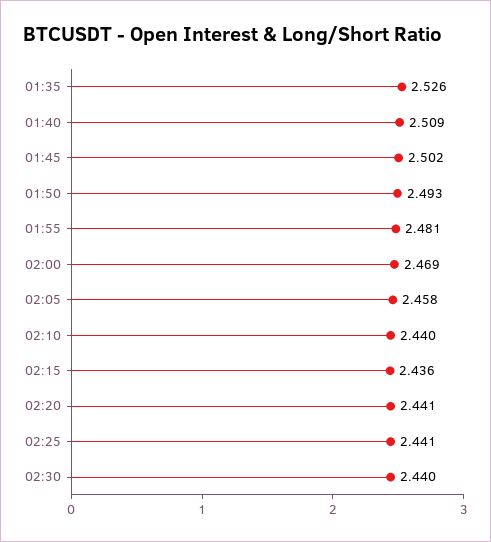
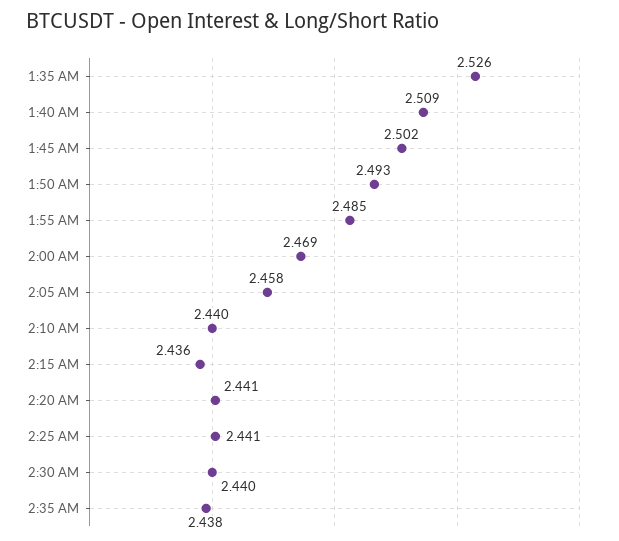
01:55: 2.481 -> 2.485
2:35 AM: none -> 2.438

